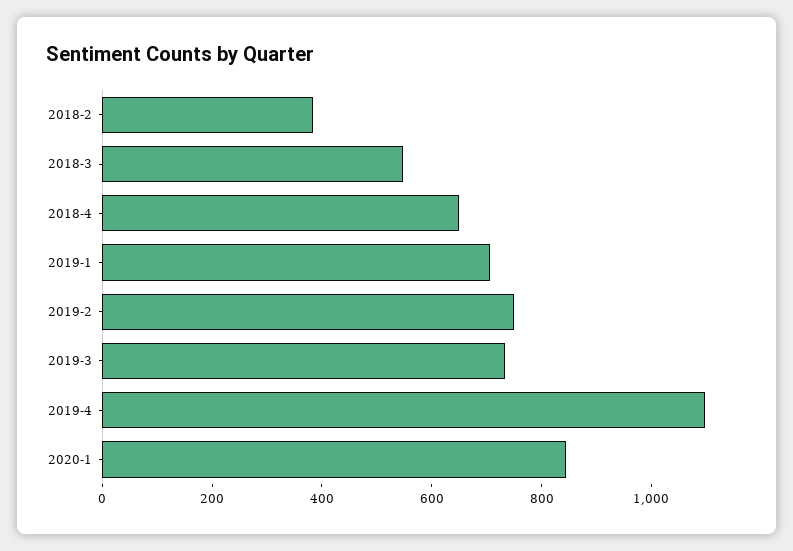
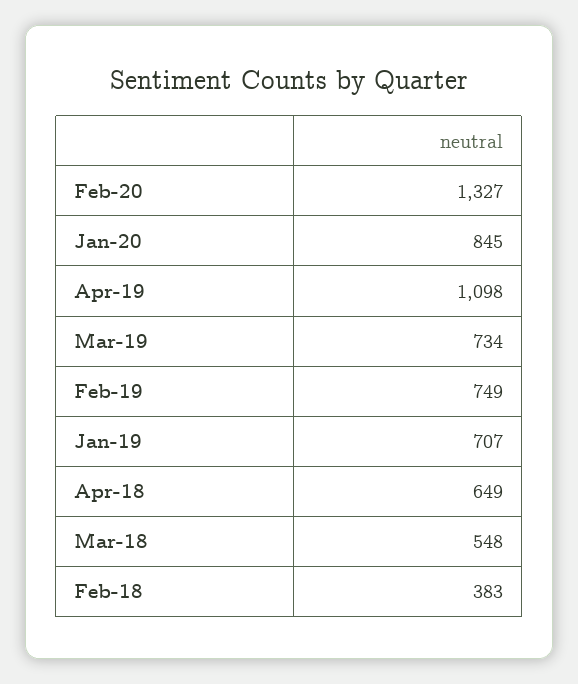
Feb-20: none -> 1327

